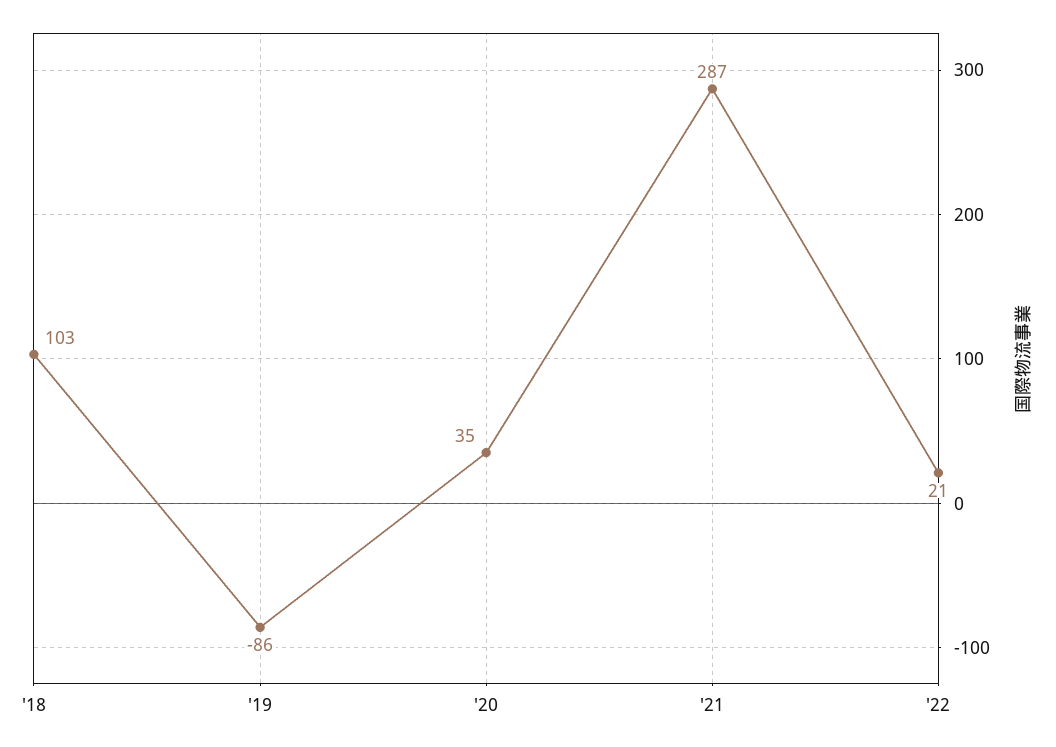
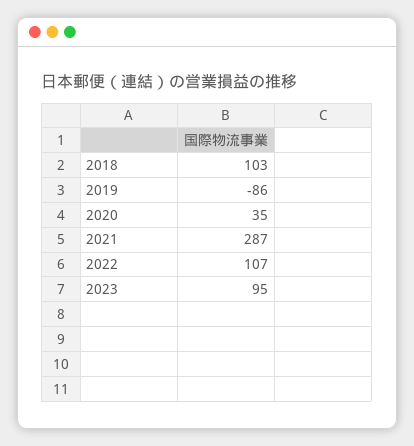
'22: 21 -> 107
2023: none -> 95

